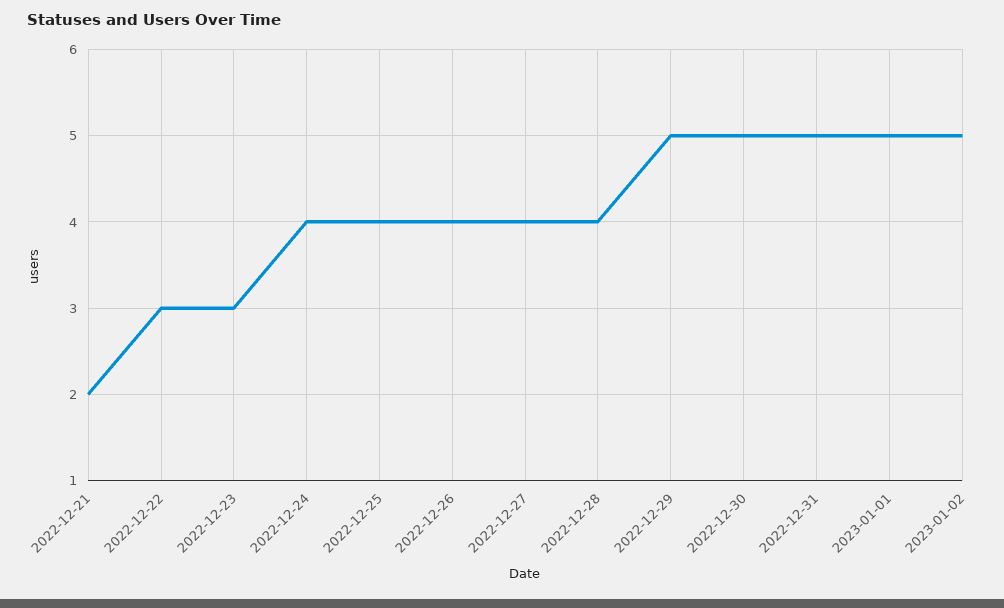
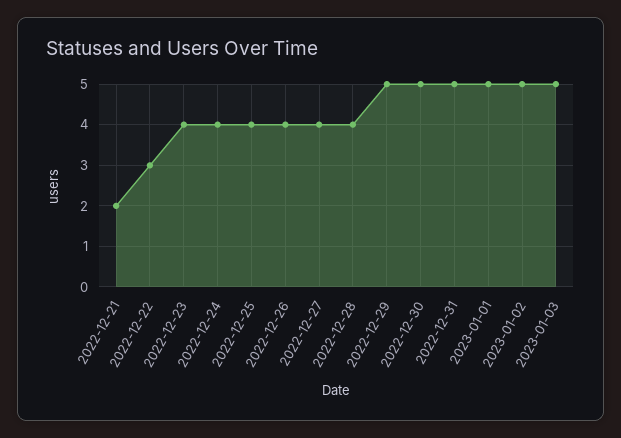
2022-12-23: 3 -> 4
2023-01-03: none -> 5

